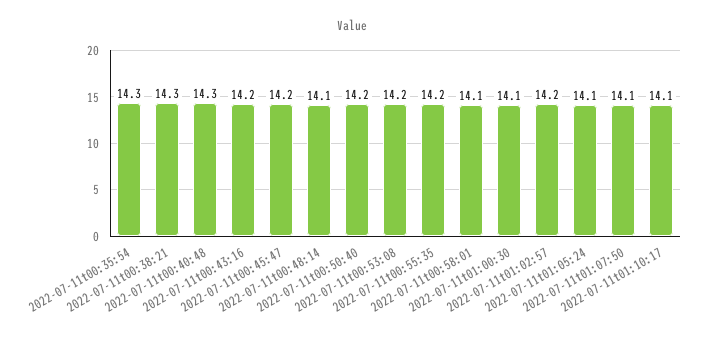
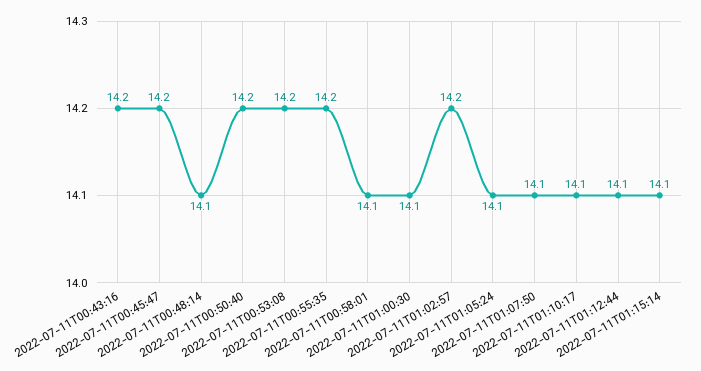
2022-07-11t00:35:54: 14.3 -> none
2022-07-11t00:38:21: 14.3 -> none
2022-07-11t00:40:48: 14.3 -> none
2022-07-11T01:12:44: none -> 14.1
2022-07-11T01:15:14: none -> 14.1

